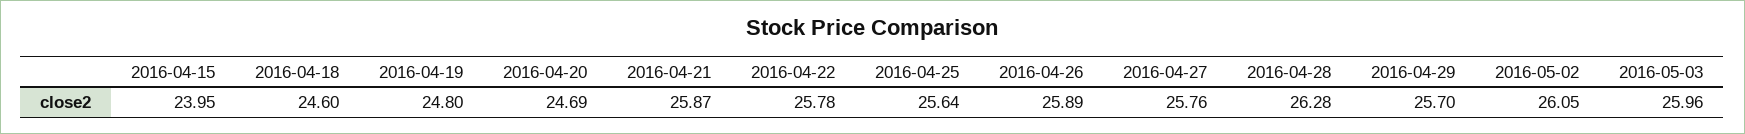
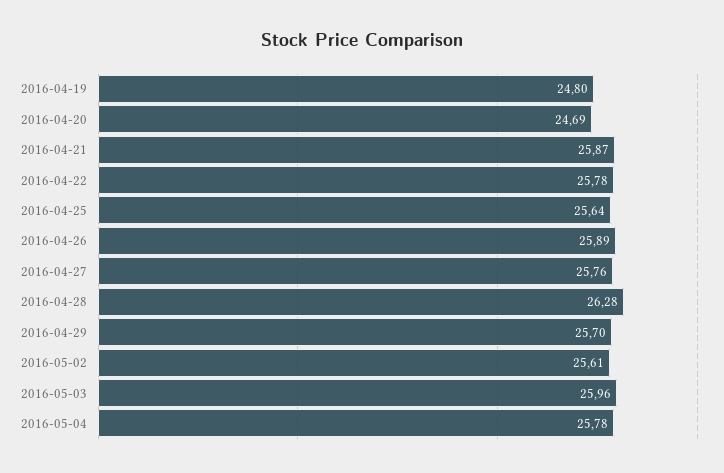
2016-04-15: 23.95 -> none
2016-04-18: 24.6 -> none
2016-05-02: 26.05 -> 25.61
2016-05-04: none -> 25.78

